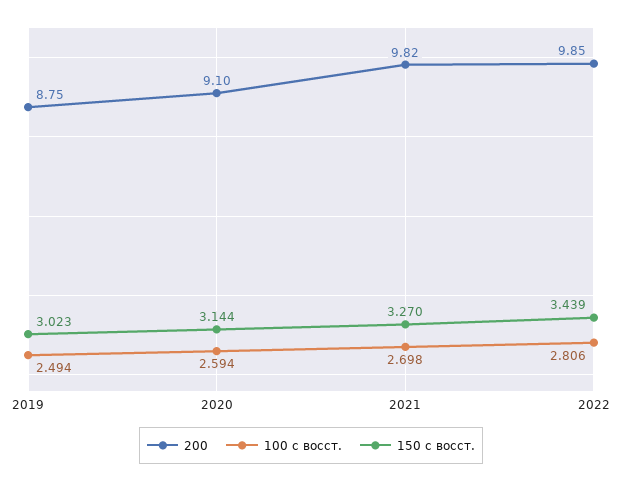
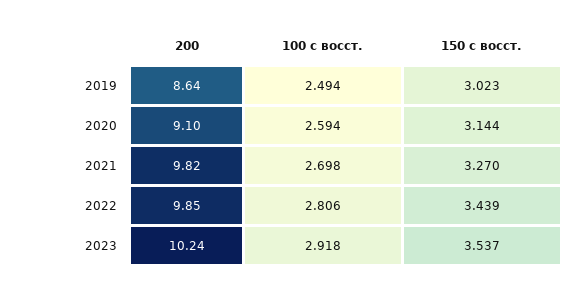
200, 2019: 8.75 -> 8.64
200, 2023: none -> 10.24
100 с восст., 2023: none -> 2.918
150 с восст., 2023: none -> 3.537

